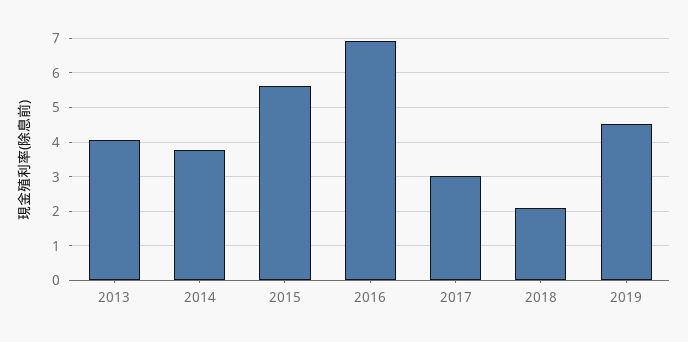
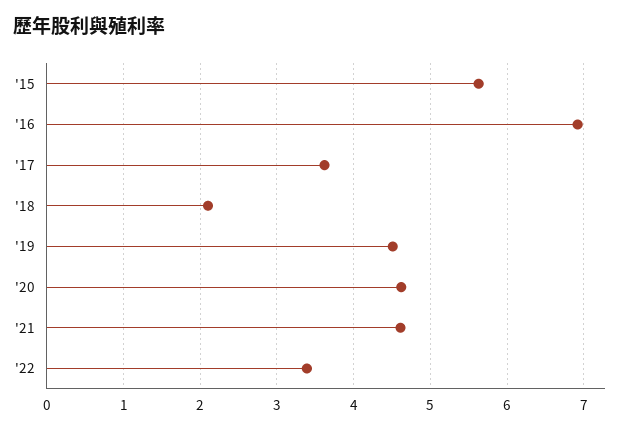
2013: 4 -> none
2014: 3.8 -> none
2017: 3 -> 3.6
'20: none -> 4.6
'21: none -> 4.6
'22: none -> 3.4

